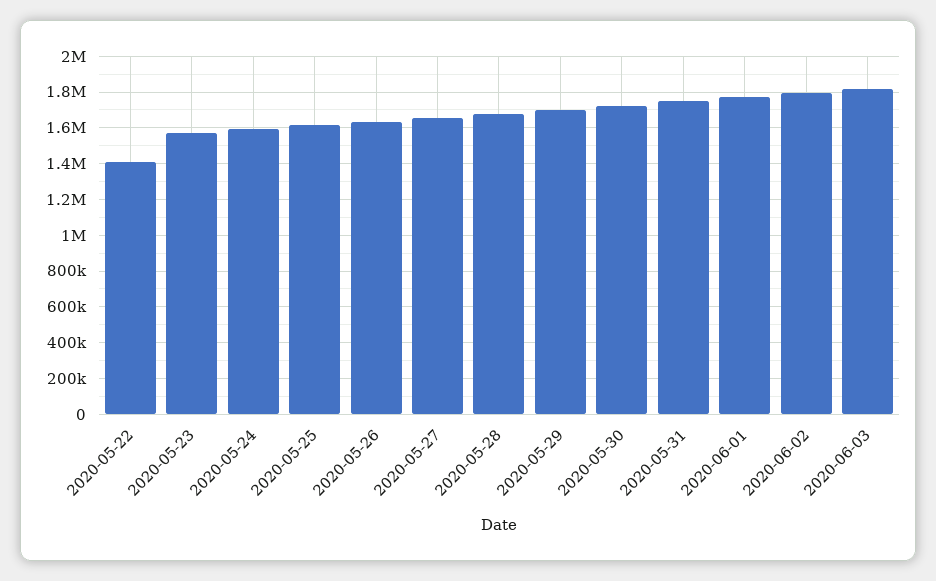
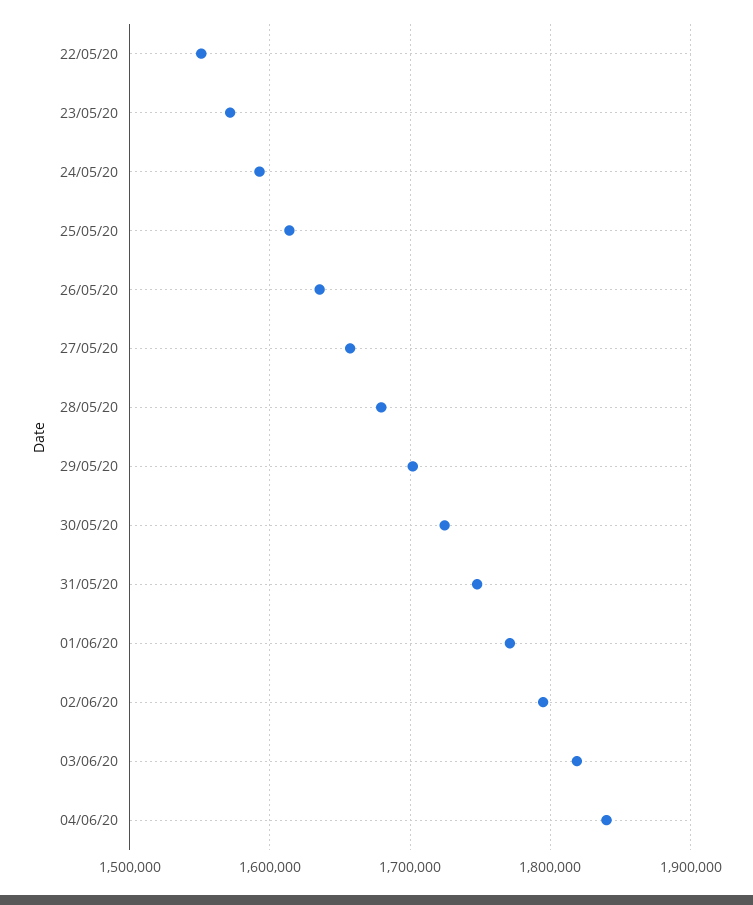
2020-05-22: 1400000 -> 1550000
04/06/20: none -> 1840000

